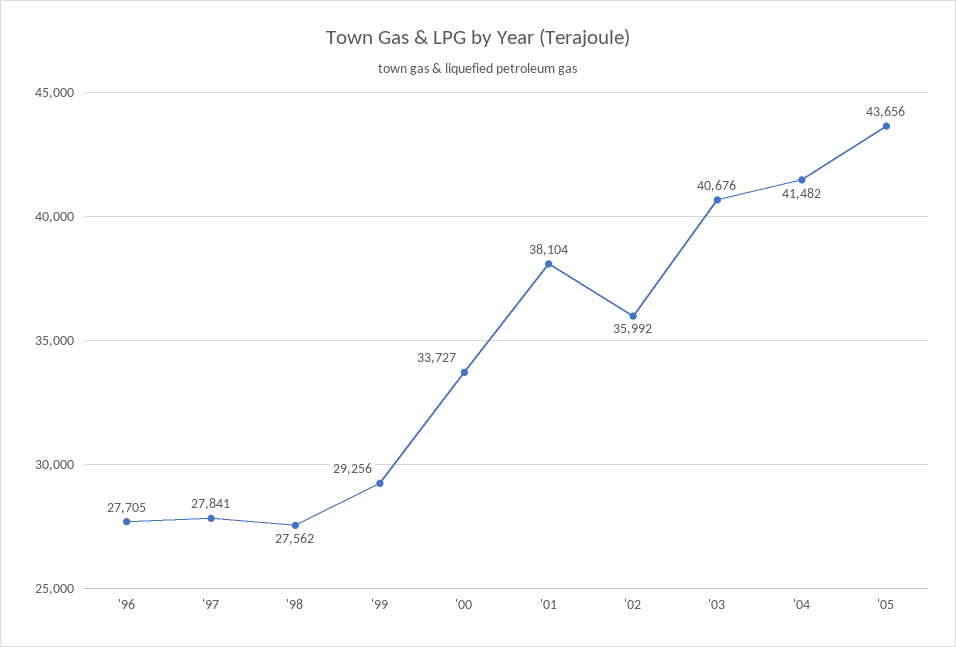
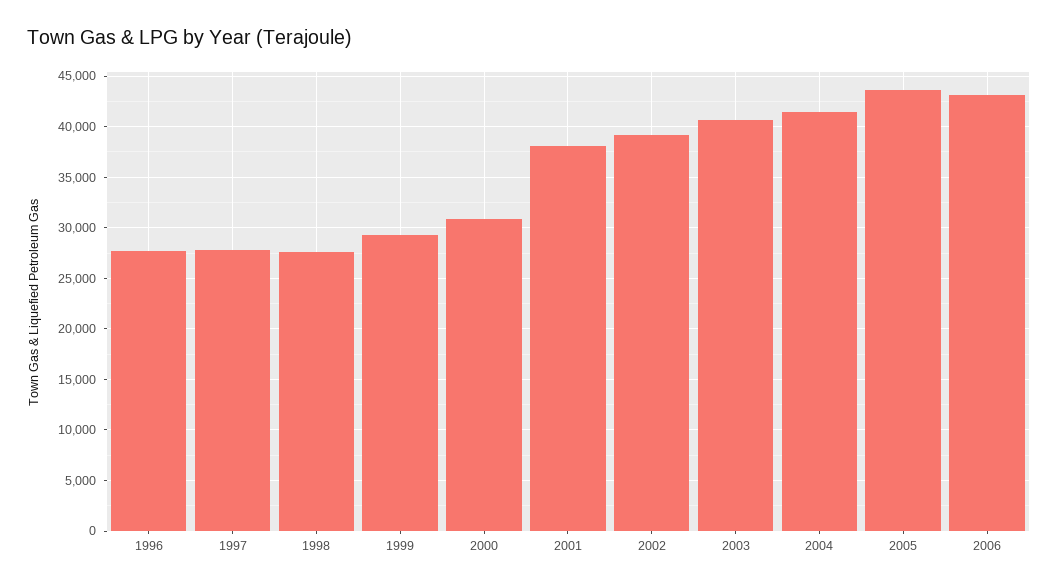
'00: 33727 -> 31000
'02: 35992 -> 39000
2006: none -> 43000

